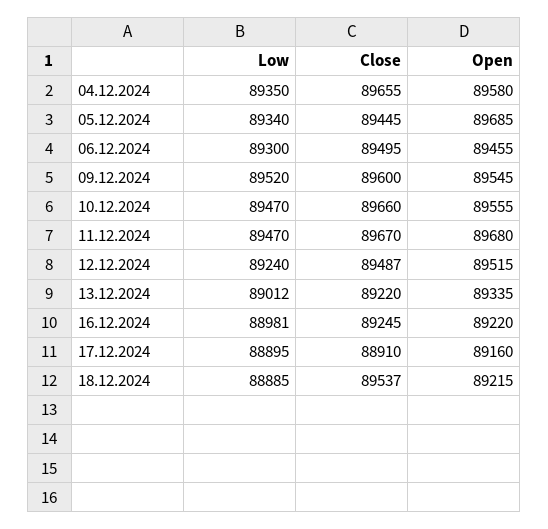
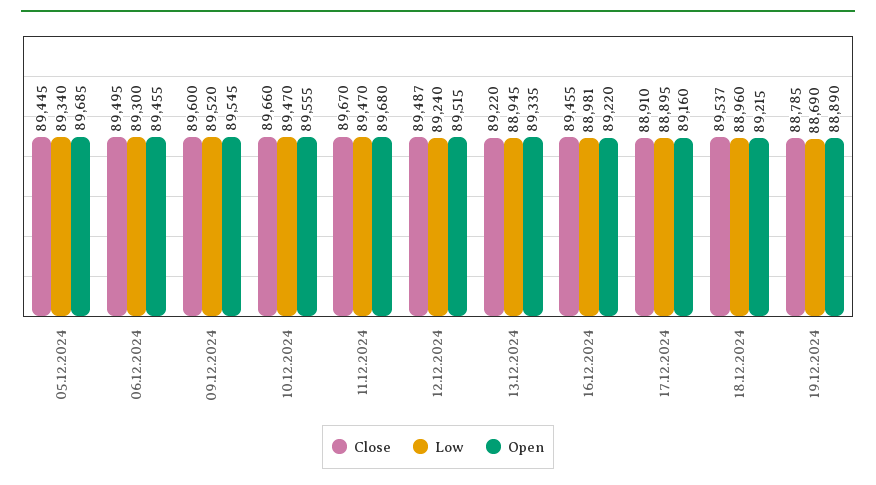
Low, 04.12.2024: 89350 -> none
Close, 04.12.2024: 89655 -> none
Open, 04.12.2024: 89580 -> none
Low, 13.12.2024: 89012 -> 88945
Close, 16.12.2024: 89245 -> 89455
Low, 18.12.2024: 88885 -> 88960
Close, 19.12.2024: none -> 88785
Low, 19.12.2024: none -> 88690
Open, 19.12.2024: none -> 88890

